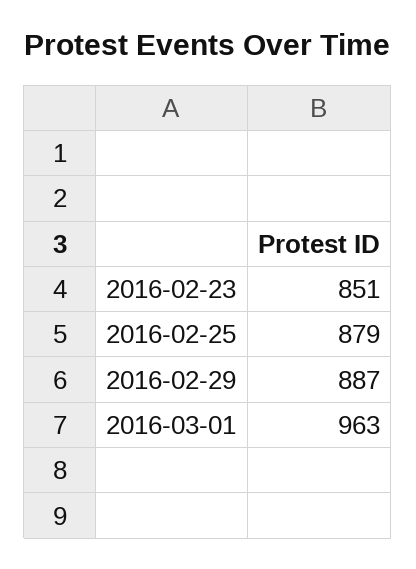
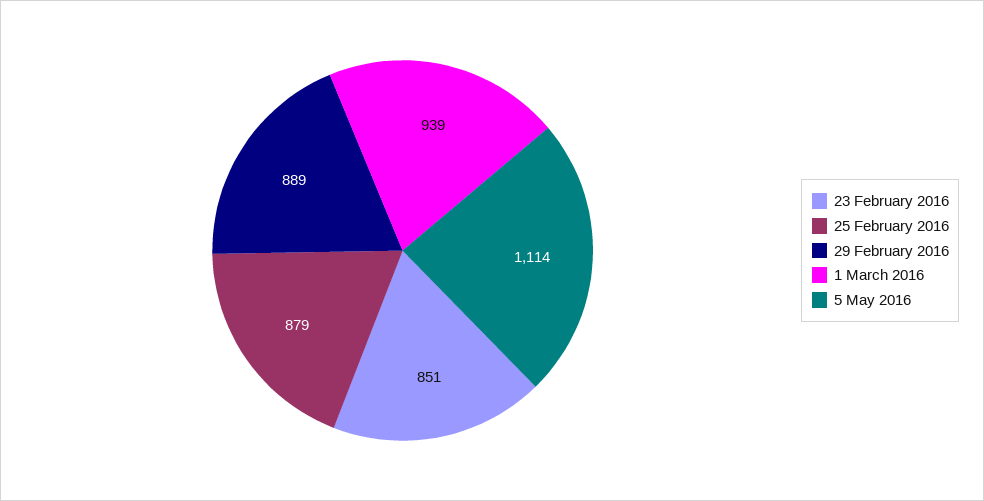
2016-02-29: 887 -> 889
2016-03-01: 963 -> 939
5 May 2016: none -> 1114

